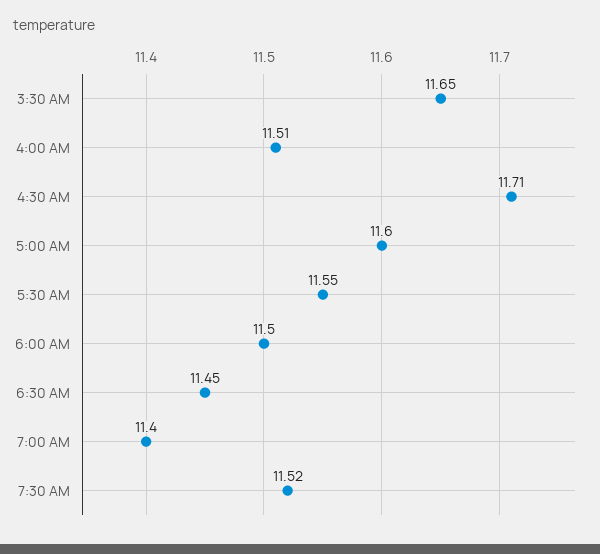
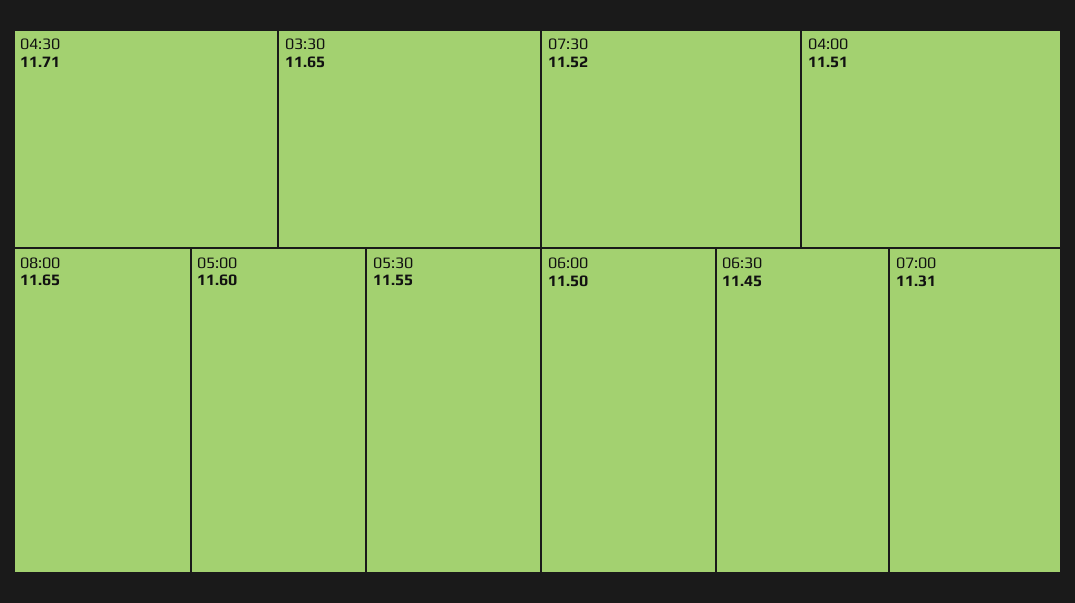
7:00 AM: 11.4 -> 11.31
08:00: none -> 11.65

